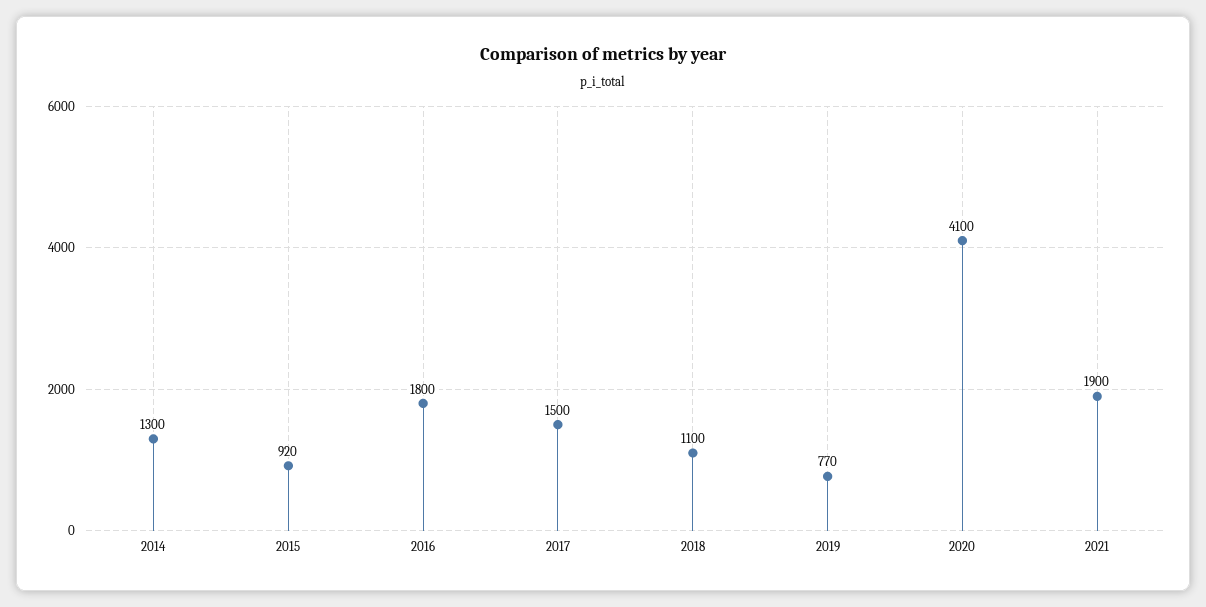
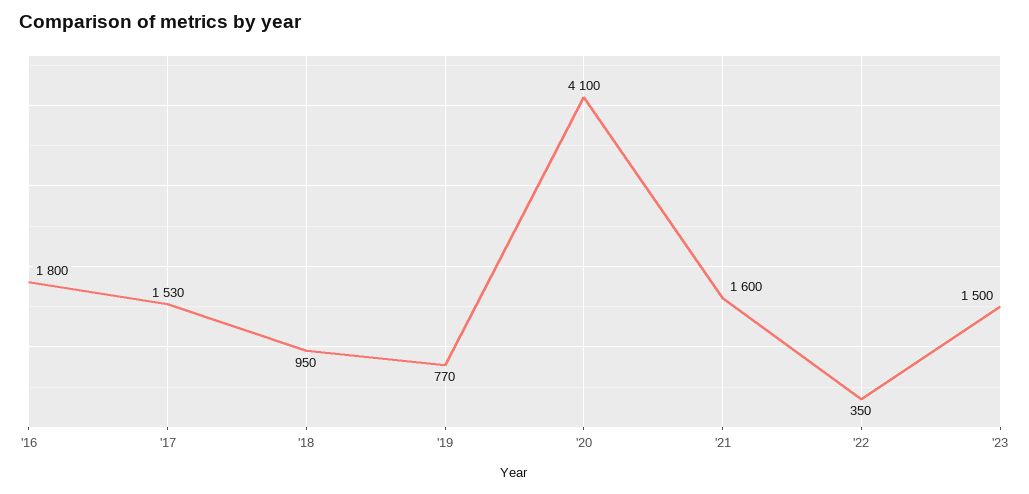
2014: 1300 -> none
2015: 920 -> none
2017: 1500 -> 1530
2018: 1100 -> 950
2021: 1900 -> 1600
'22: none -> 350
'23: none -> 1500

